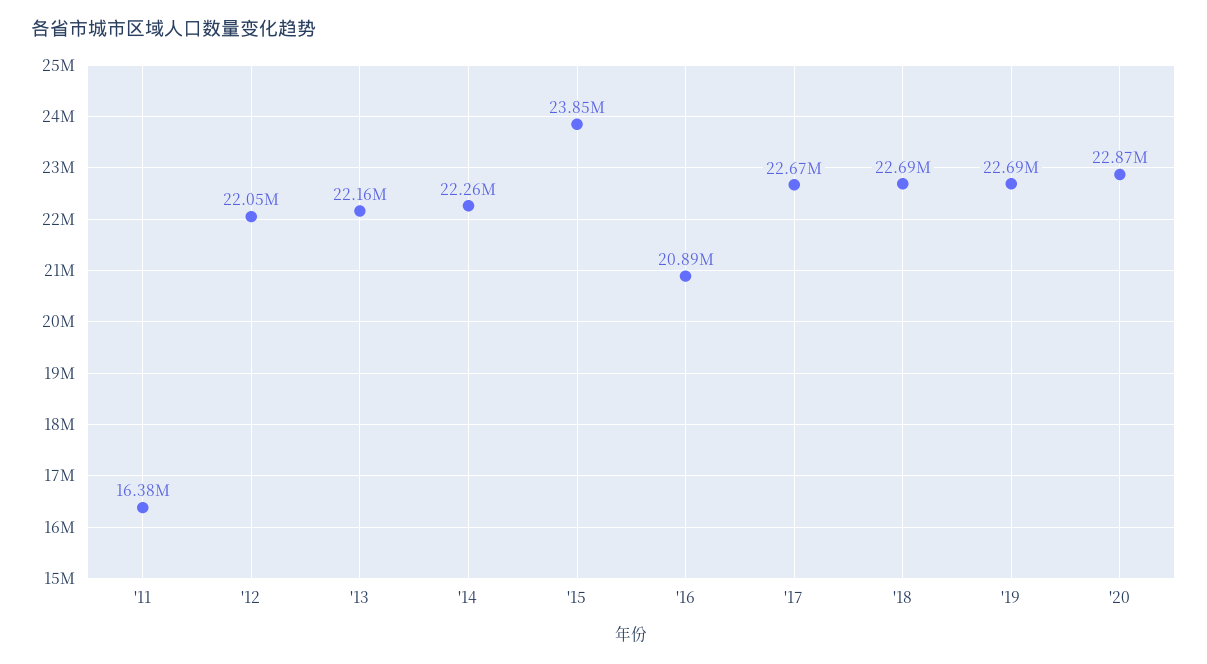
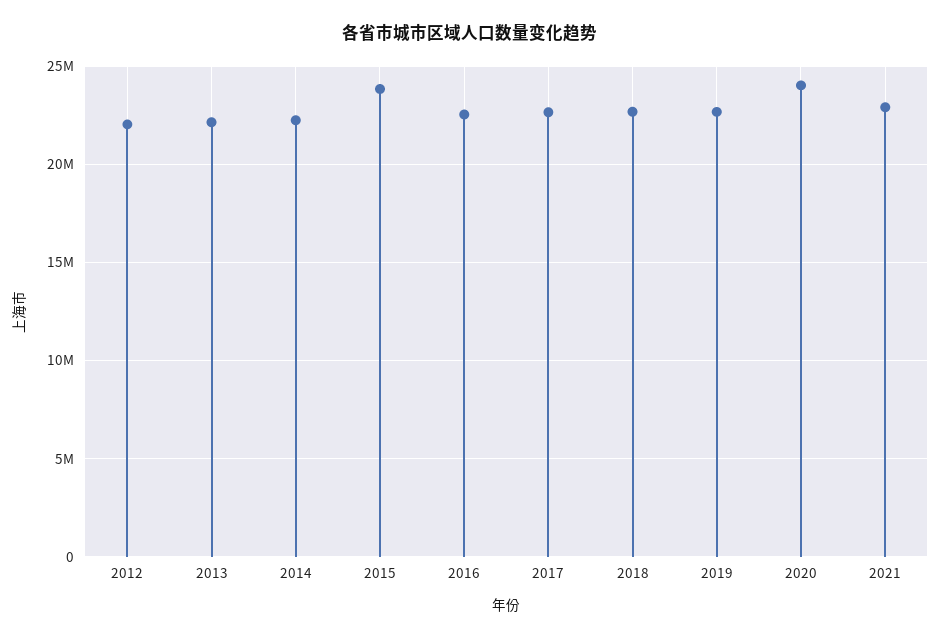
'11: 16380000 -> none
'16: 20890000 -> 22500000
'20: 22870000 -> 24000000
2021: none -> 23000000

